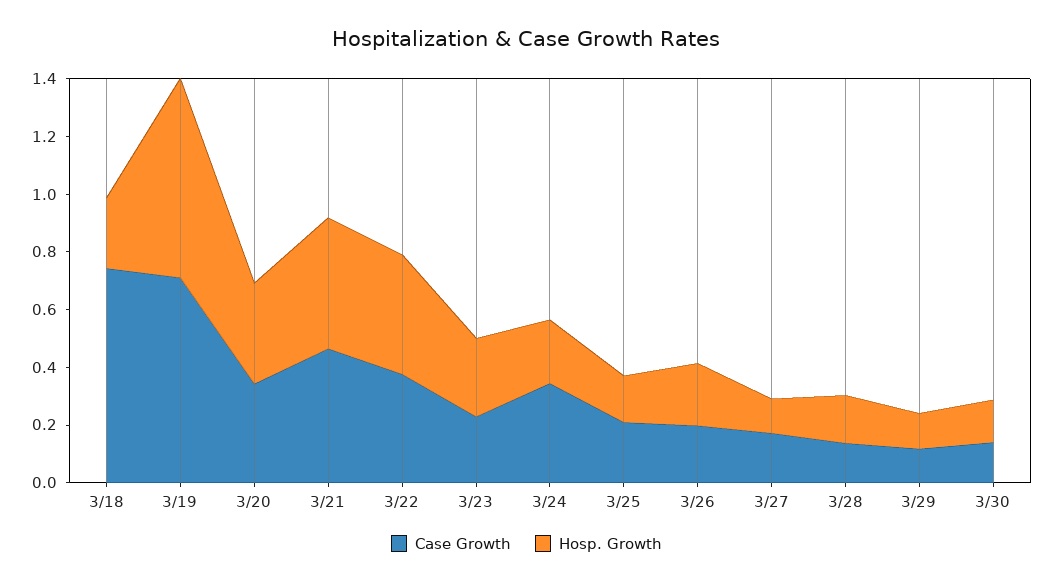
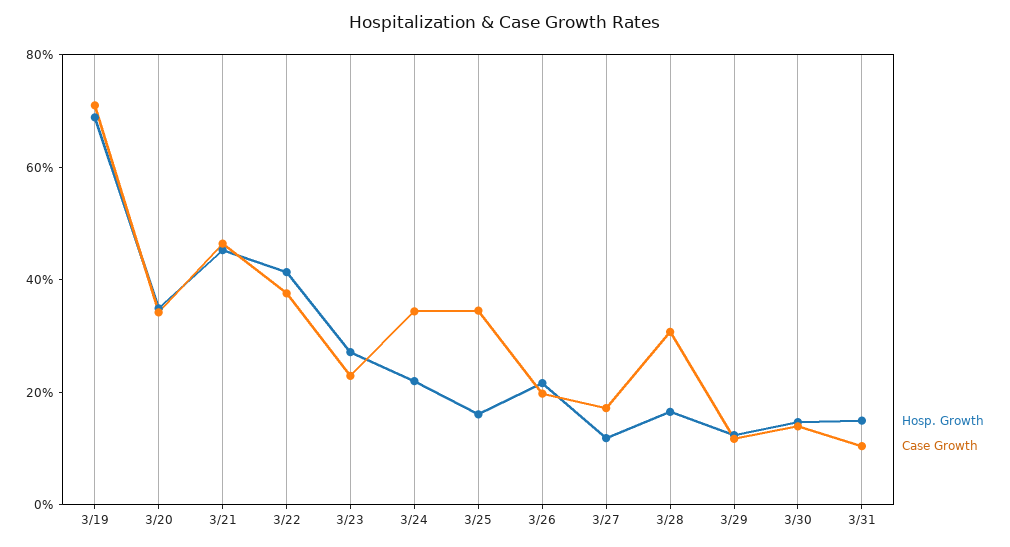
Case Growth, 3/18: 0.75 -> none
Hosp. Growth, 3/18: 0.25 -> none
Case Growth, 3/25: 0.2 -> 0.35
Case Growth, 3/28: 0.15 -> 0.3
Hosp. Growth, 3/31: none -> 0.15
Case Growth, 3/31: none -> 0.1

